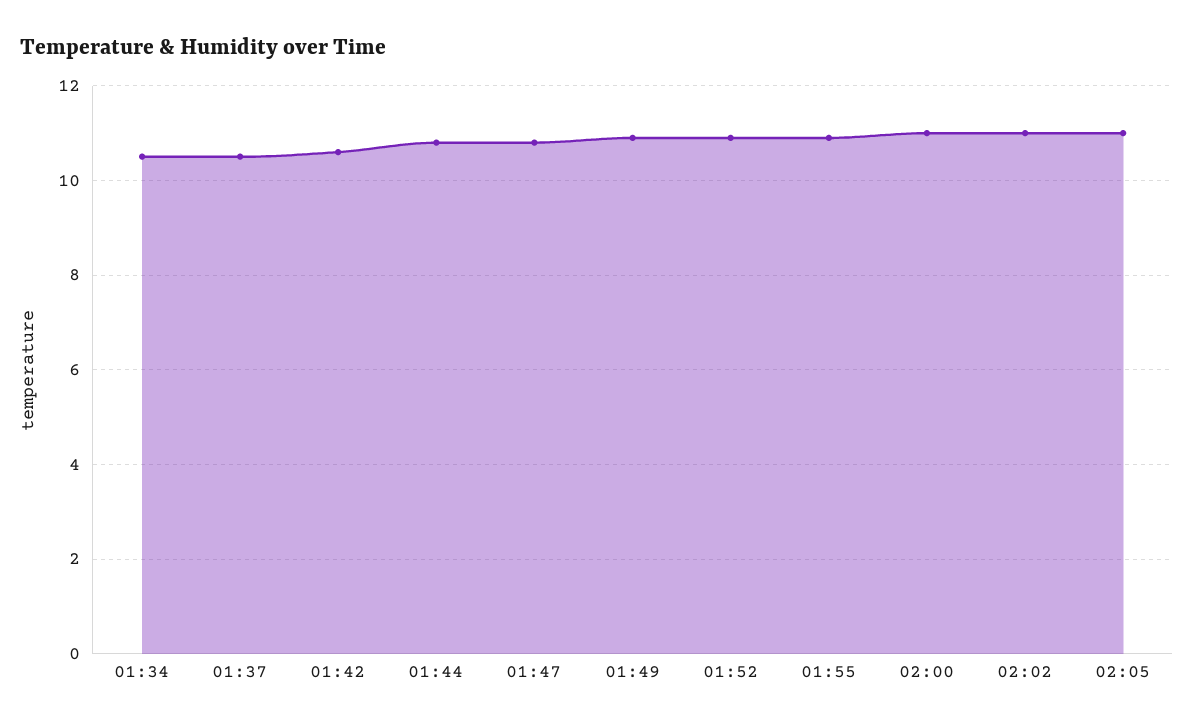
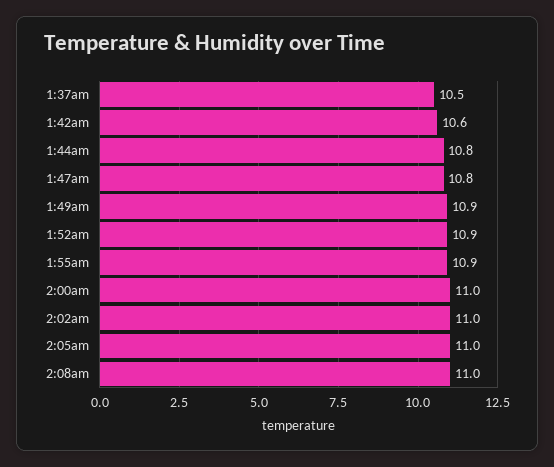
01:34: 10.5 -> none
2:08am: none -> 11

